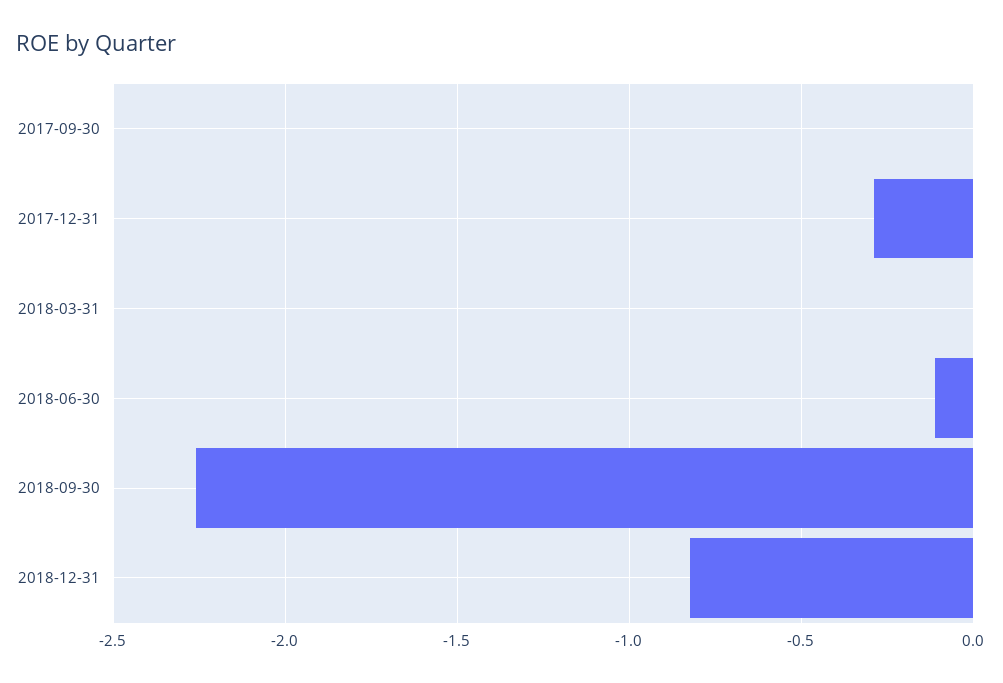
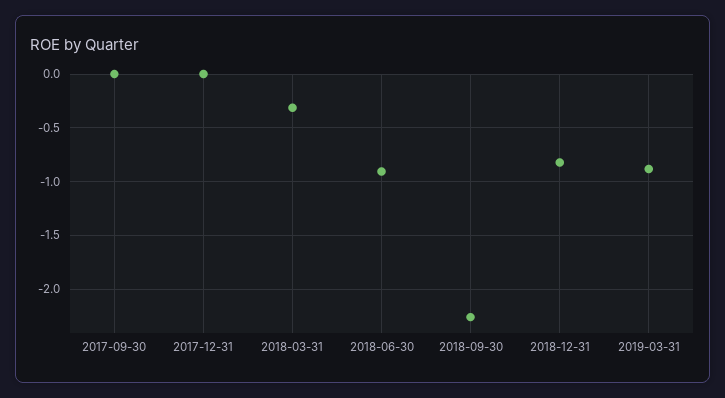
2017-12-31: -0.3 -> 0
2018-03-31: 0 -> -0.3
2018-06-30: -0.1 -> -0.9
2019-03-31: none -> -0.9

